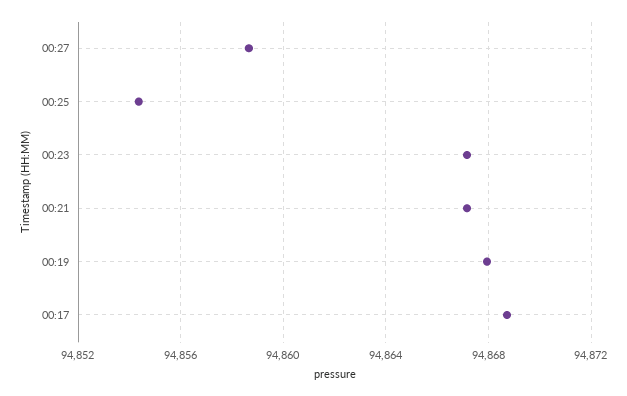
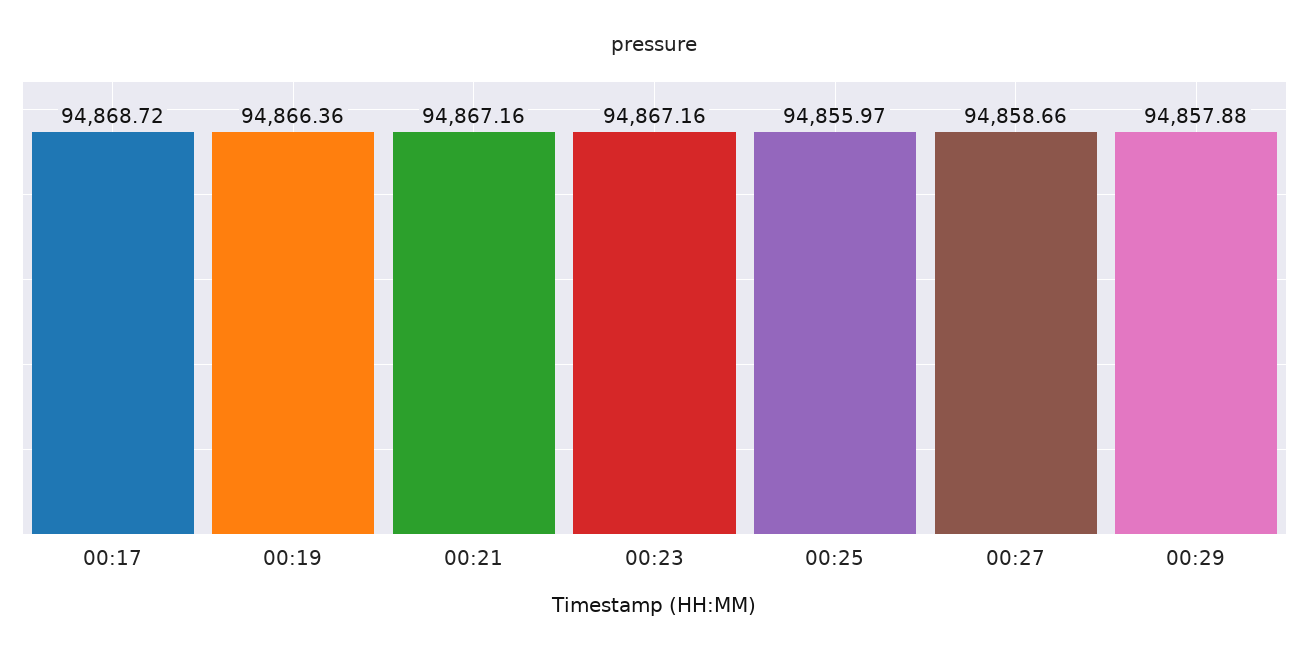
00:25: 94854.5 -> 94855.97
00:19: 94868 -> 94866.36
00:29: none -> 94857.88

